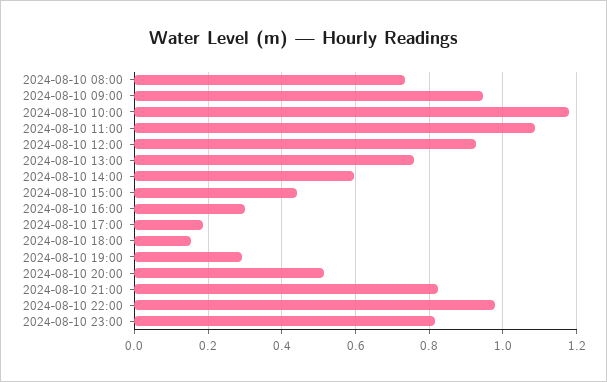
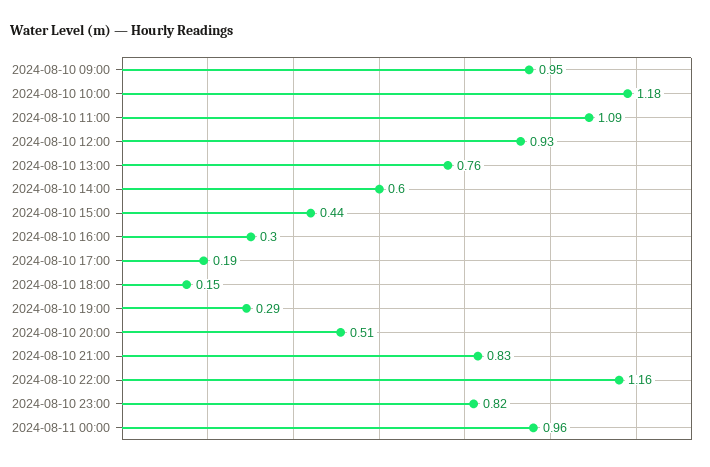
2024-08-10 08:00: 0.74 -> none
2024-08-10 22:00: 0.98 -> 1.16
2024-08-11 00:00: none -> 0.96

